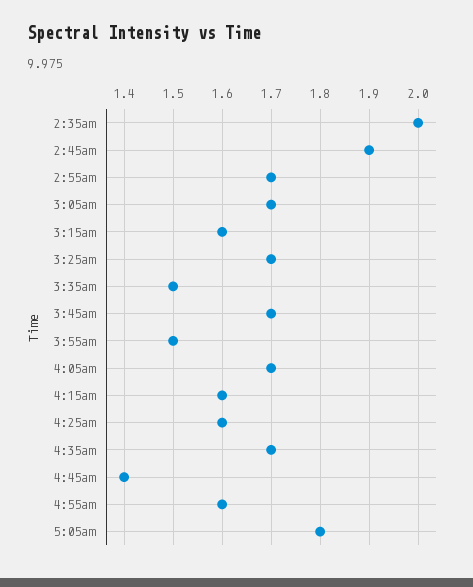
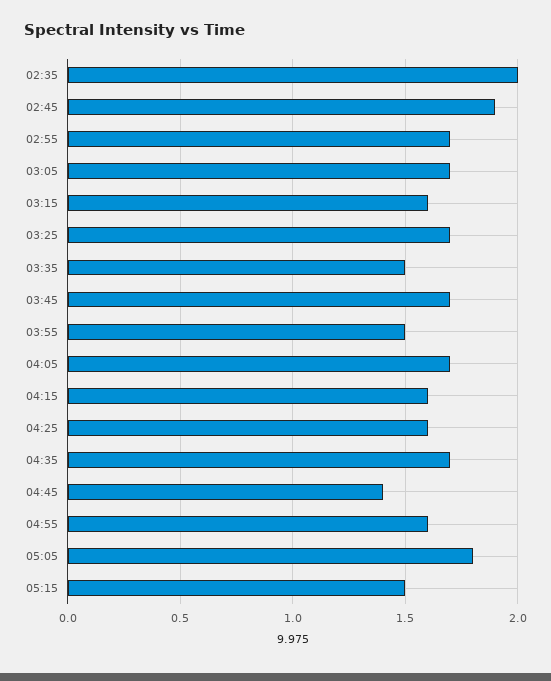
05:15: none -> 1.5

